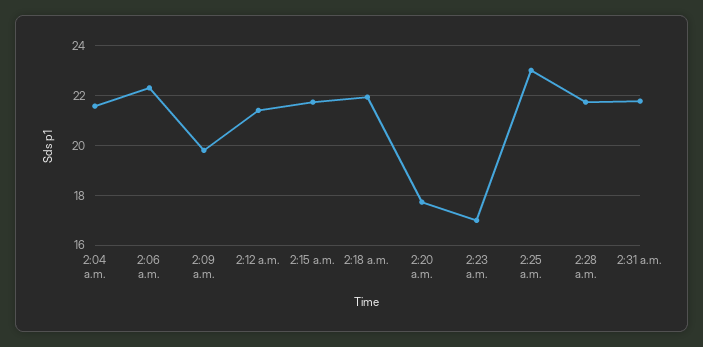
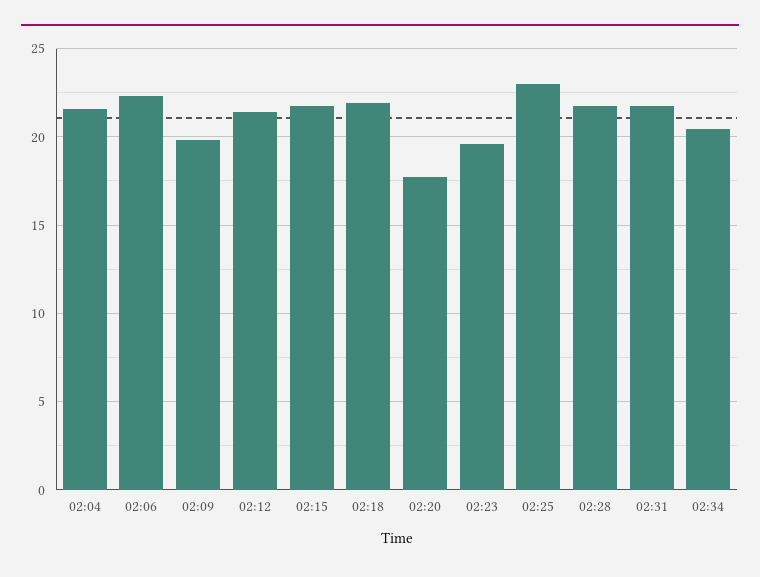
2:23 a.m.: 17 -> 19.5
02:34: none -> 20.5

